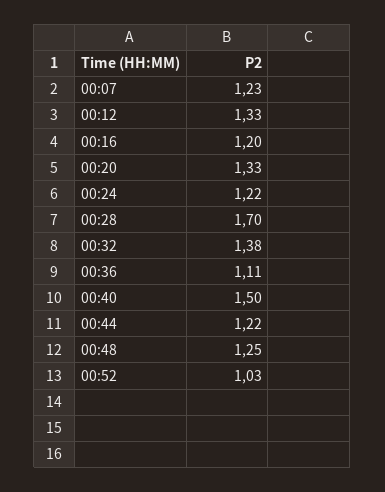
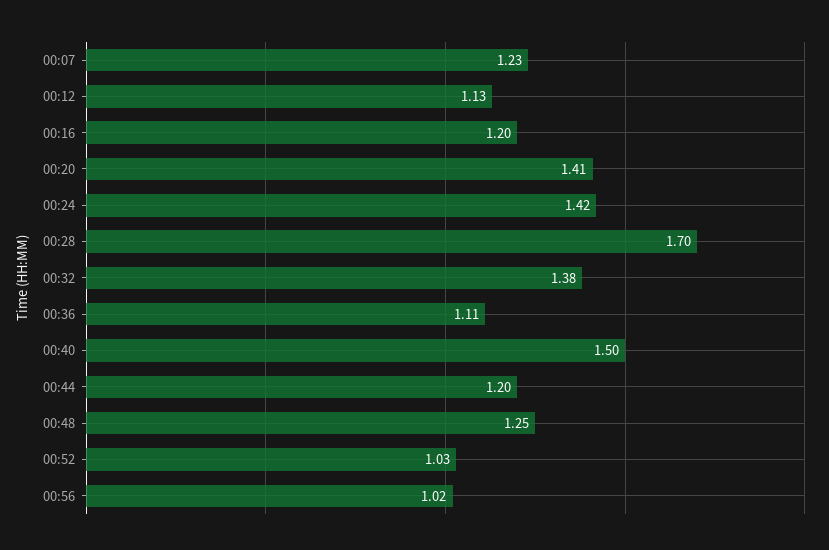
00:12: 1.33 -> 1.13
00:20: 1.33 -> 1.41
00:24: 1.22 -> 1.42
00:44: 1.22 -> 1.2
00:56: none -> 1.02

